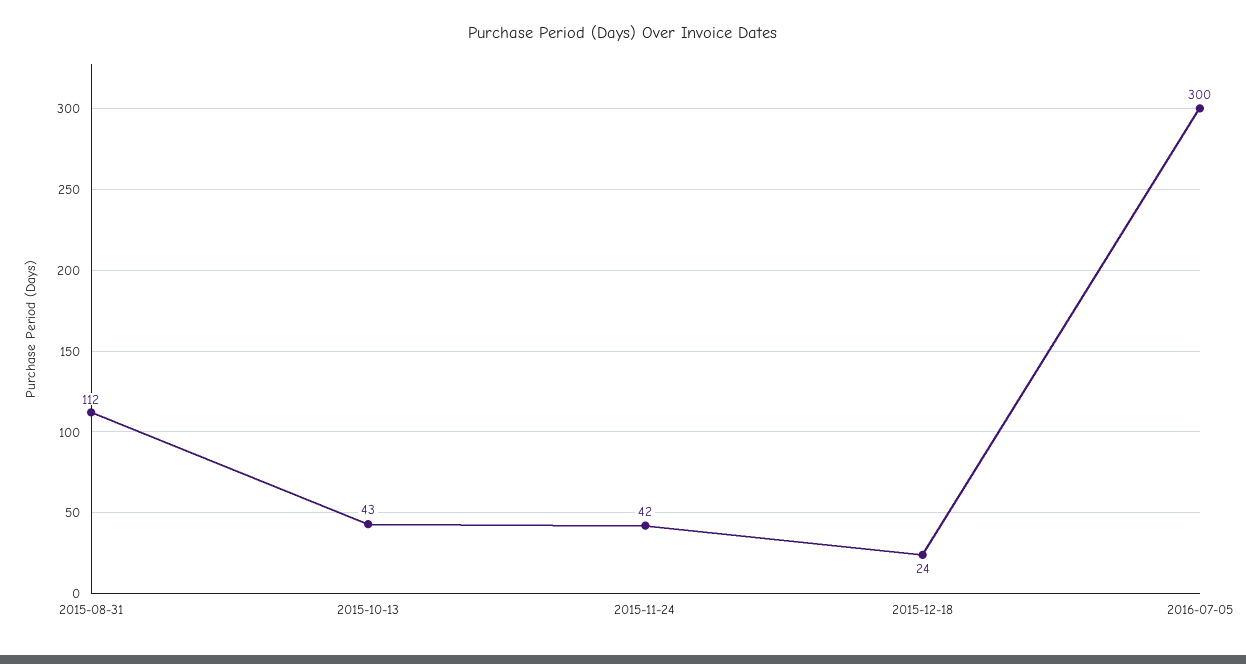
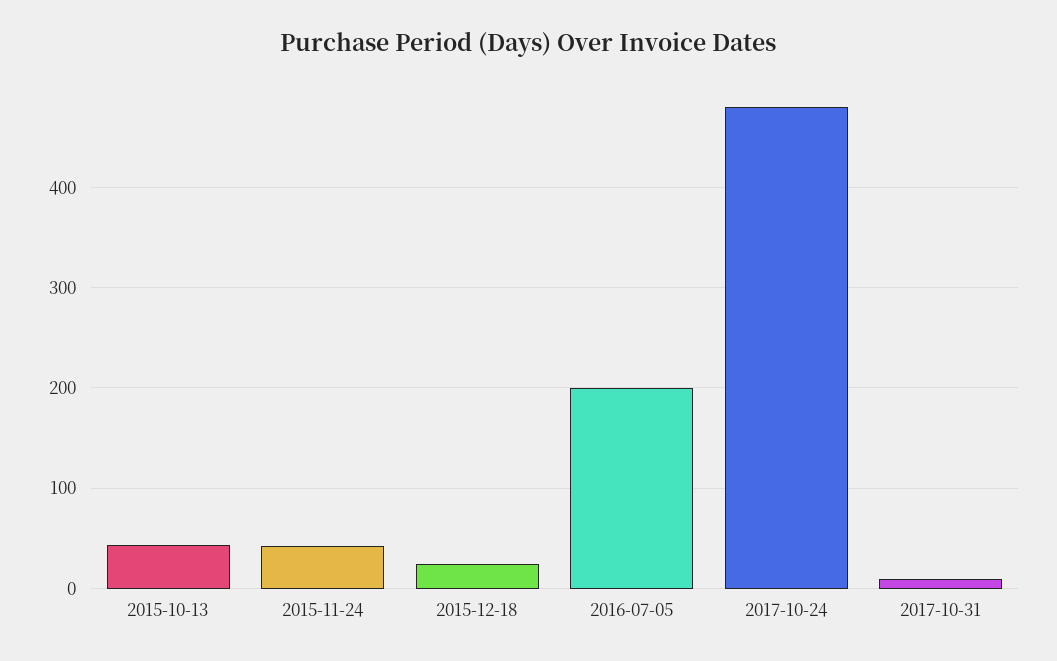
2015-08-31: 112 -> none
2016-07-05: 300 -> 200
2017-10-24: none -> 480
2017-10-31: none -> 10

